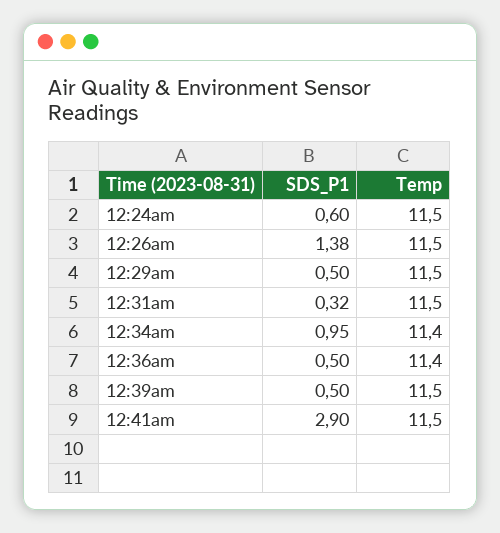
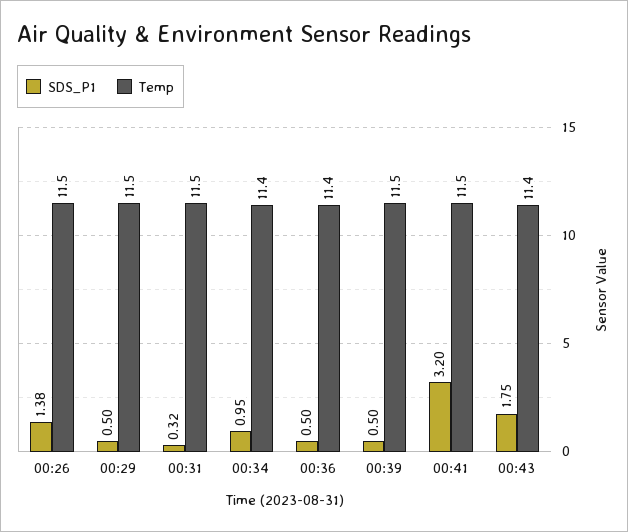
SDS_P1, 12:24am: 0.6 -> none
Temp, 12:24am: 11.5 -> none
SDS_P1, 12:41am: 2.9 -> 3.2
SDS_P1, 00:43: none -> 1.75
Temp, 00:43: none -> 11.4

